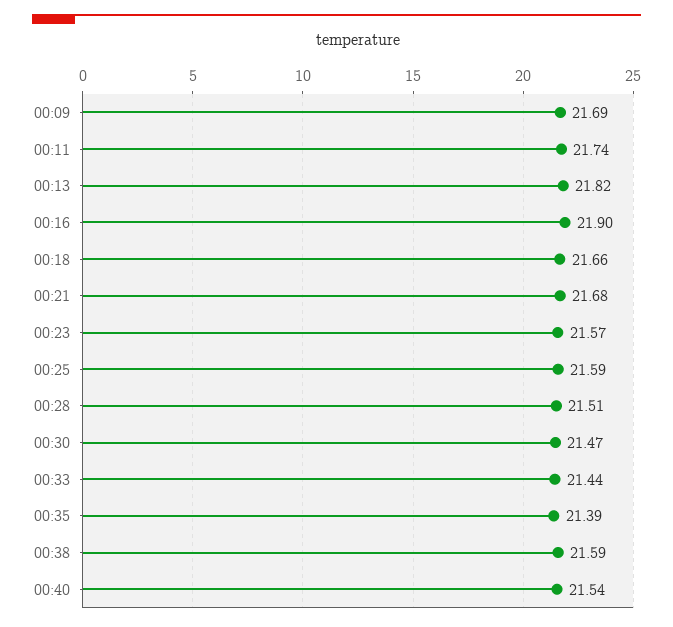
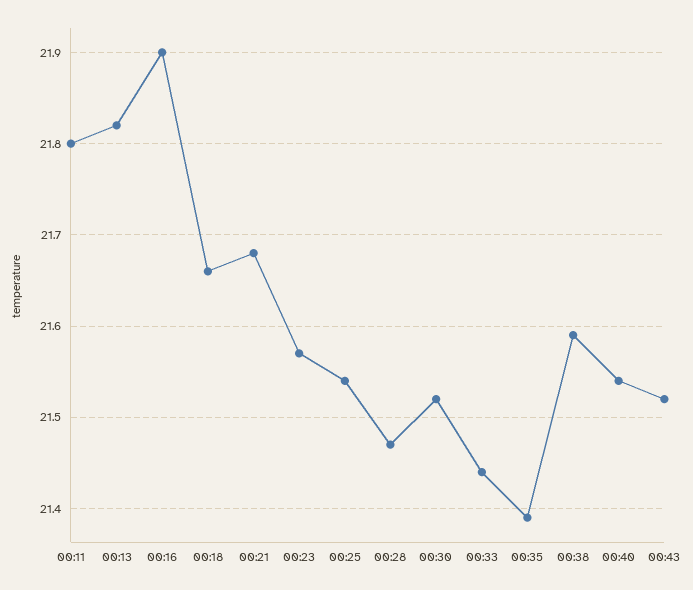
00:09: 21.69 -> none
00:11: 21.74 -> 21.8
00:25: 21.59 -> 21.54
00:28: 21.51 -> 21.47
00:30: 21.47 -> 21.52
00:43: none -> 21.52

